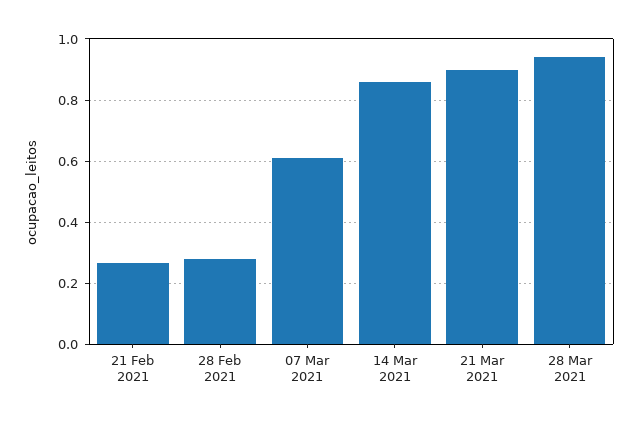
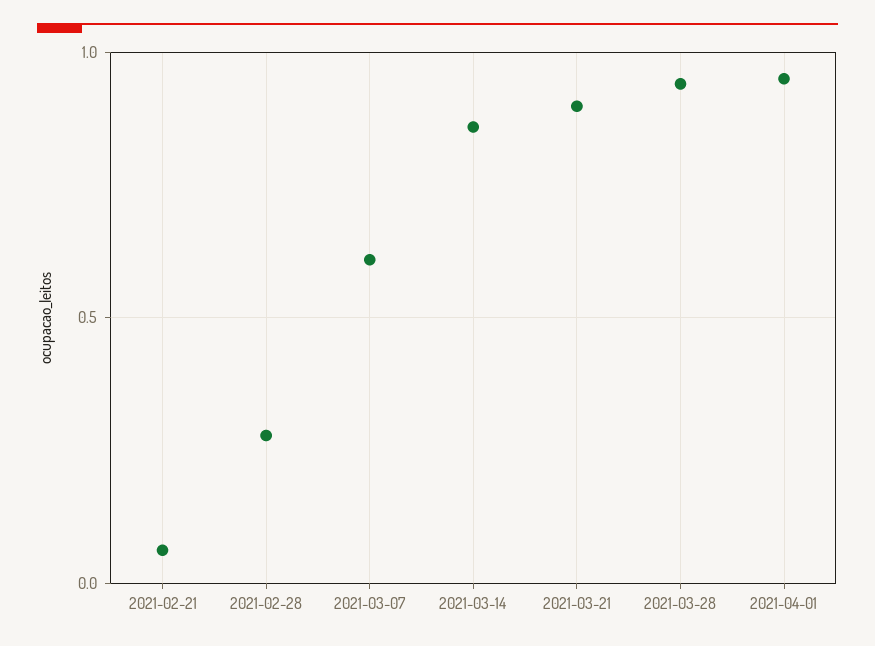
21 Feb 2021: 0.26 -> 0.05
2021-04-01: none -> 0.95

